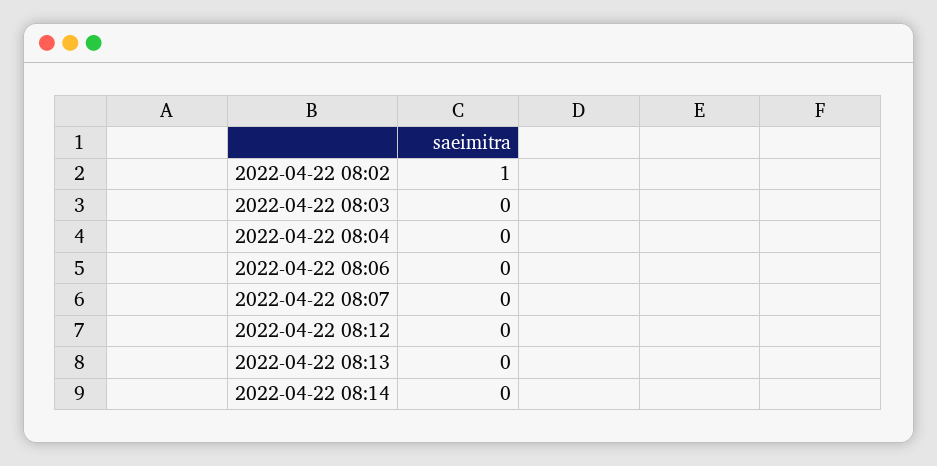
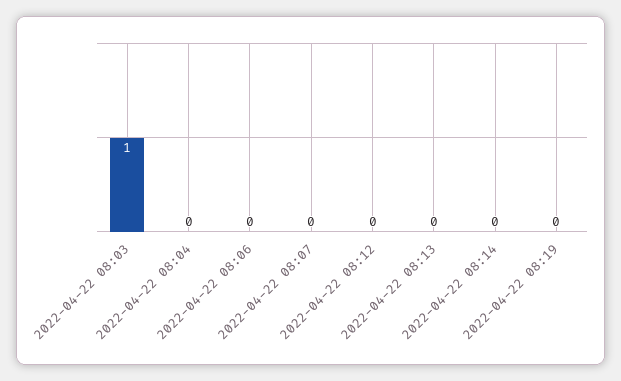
2022-04-22 08:02: 1 -> none
2022-04-22 08:03: 0 -> 1
2022-04-22 08:19: none -> 0

